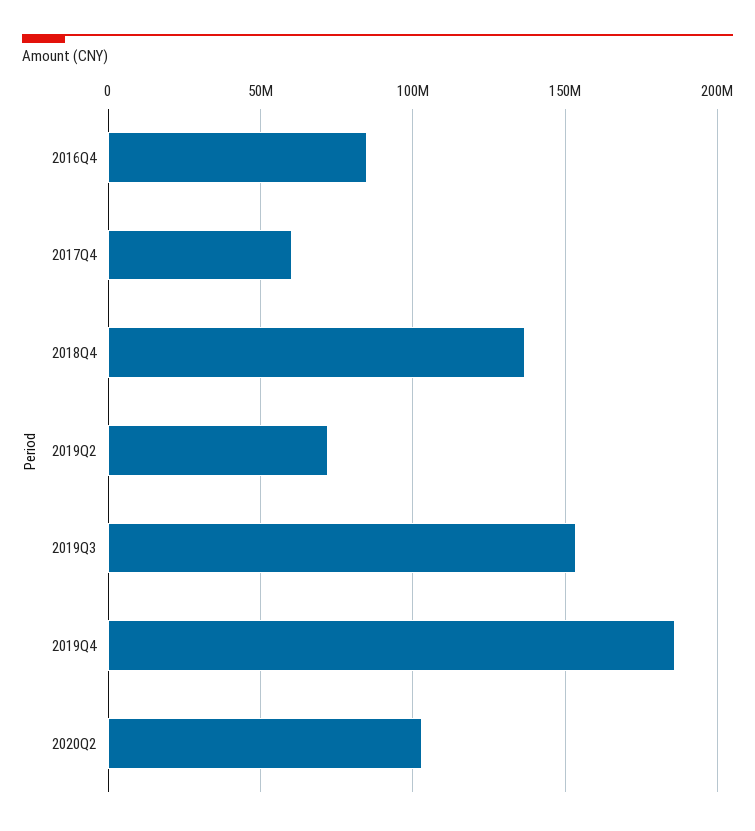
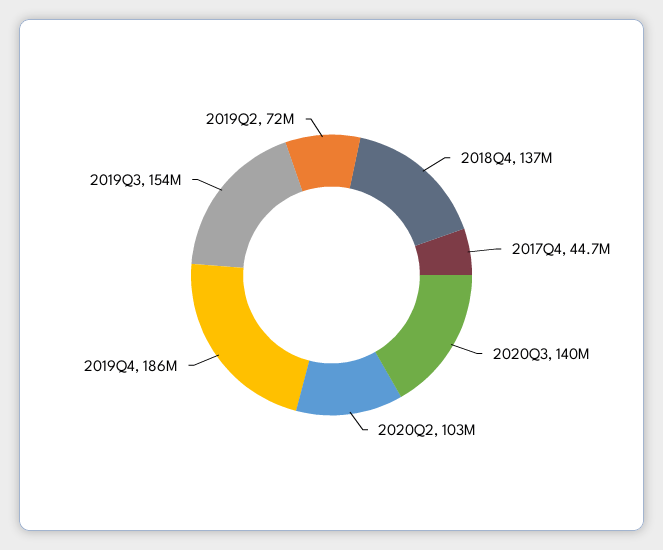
2016Q4: 85000000 -> none
2017Q4: 60000000 -> 44700000
2020Q3: none -> 140000000

